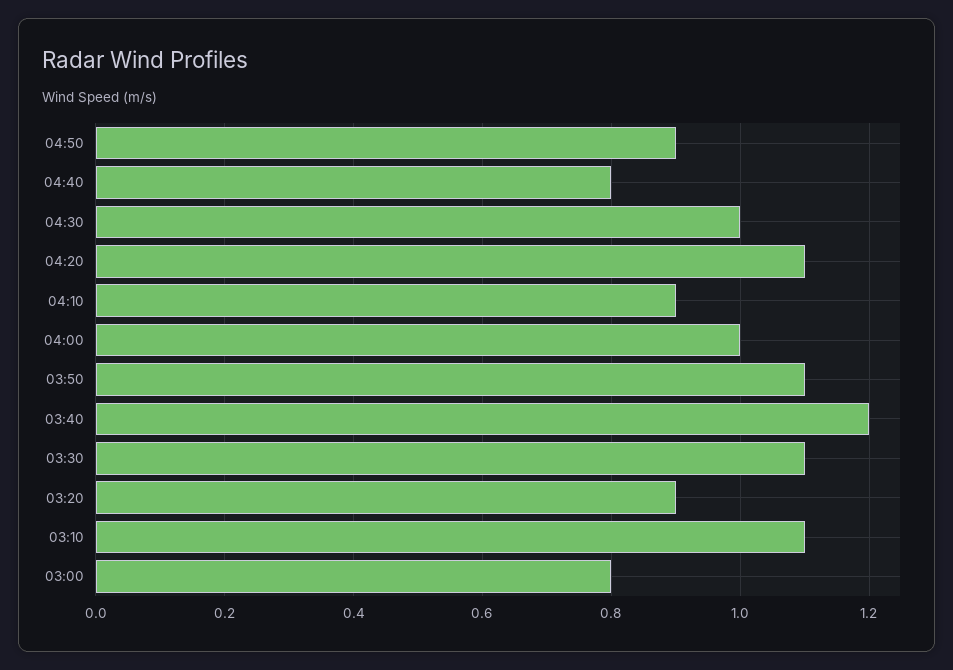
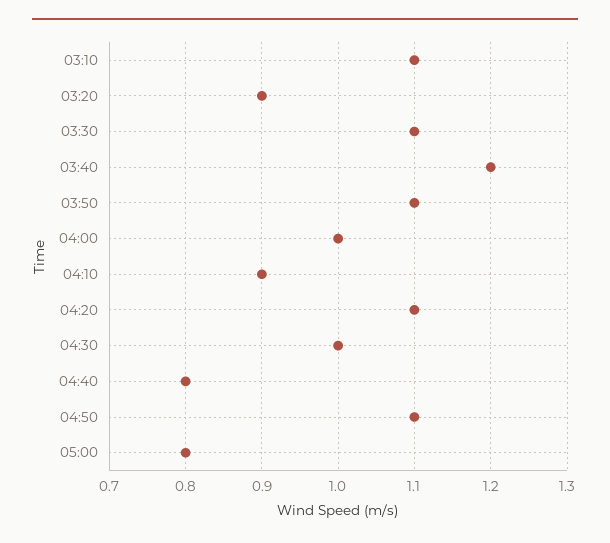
04:50: 0.9 -> 1.1
03:00: 0.8 -> none
05:00: none -> 0.8

